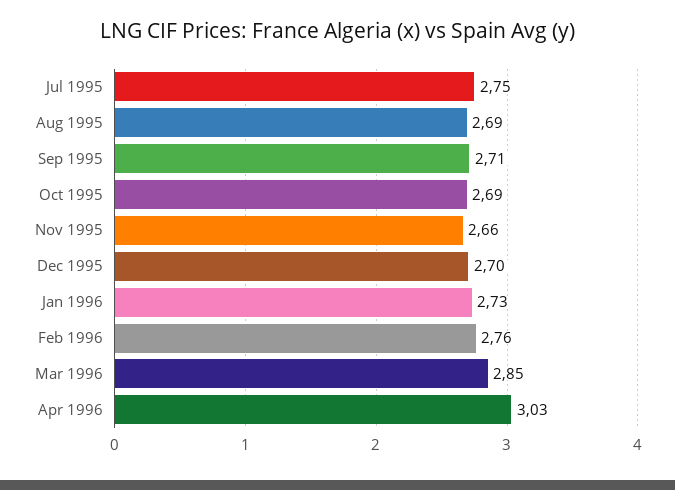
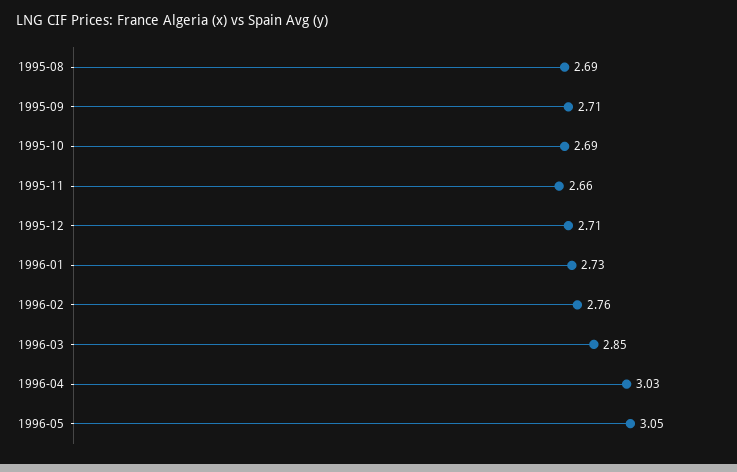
Jul 1995: 2.75 -> none
Dec 1995: 2.7 -> 2.71
1996-05: none -> 3.05

